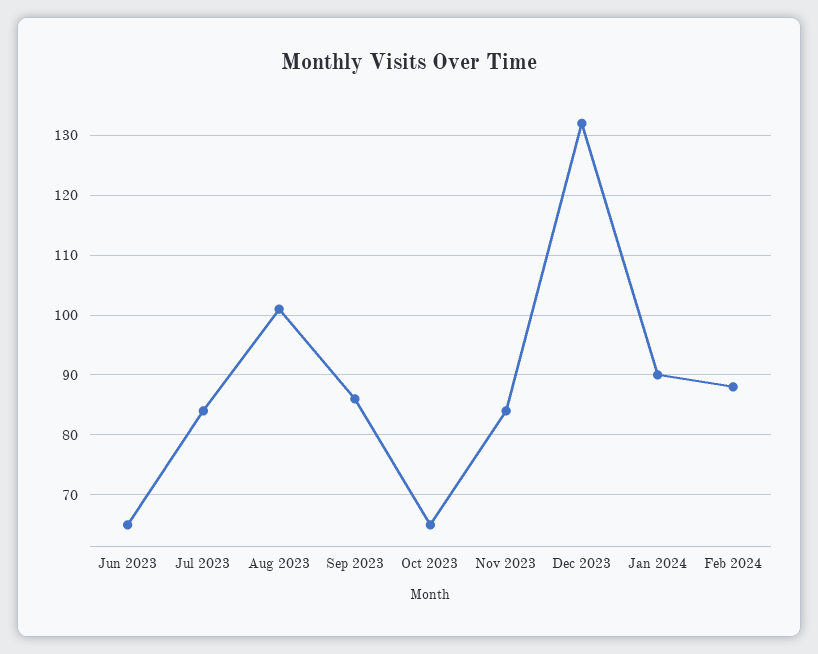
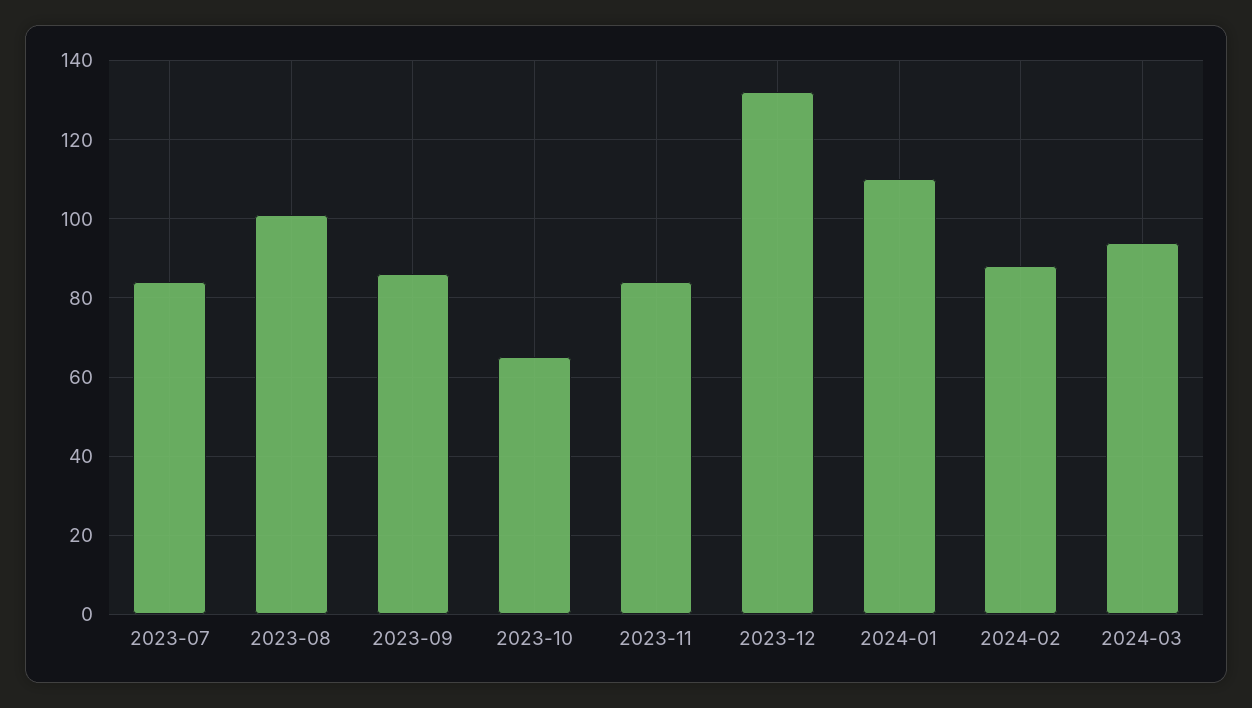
Jun 2023: 65 -> none
Jan 2024: 90 -> 110
2024-03: none -> 95

